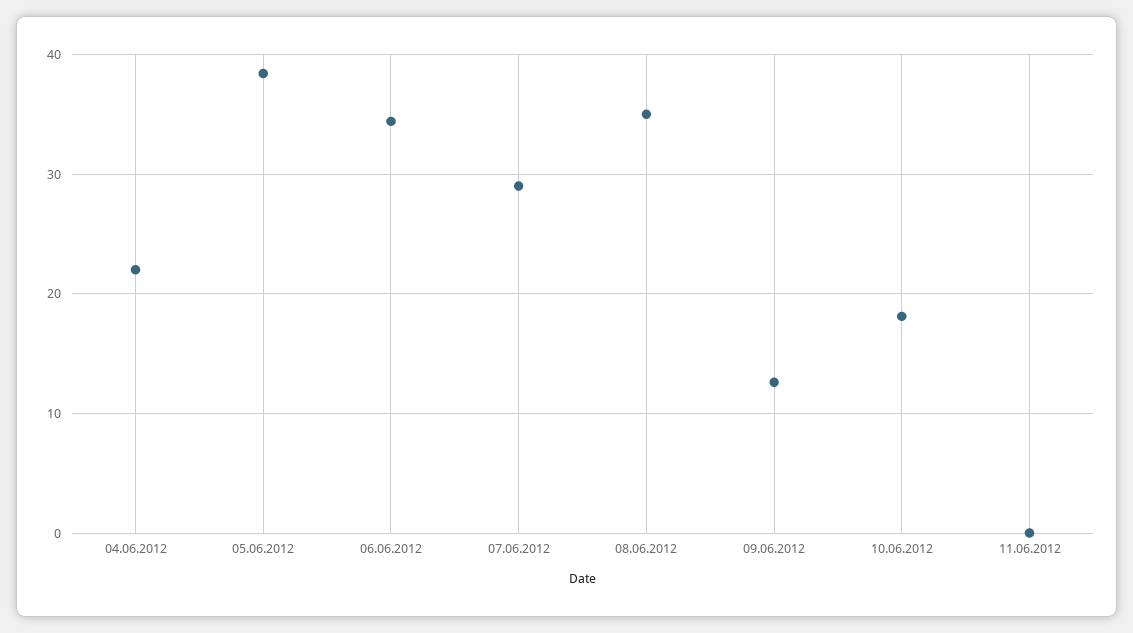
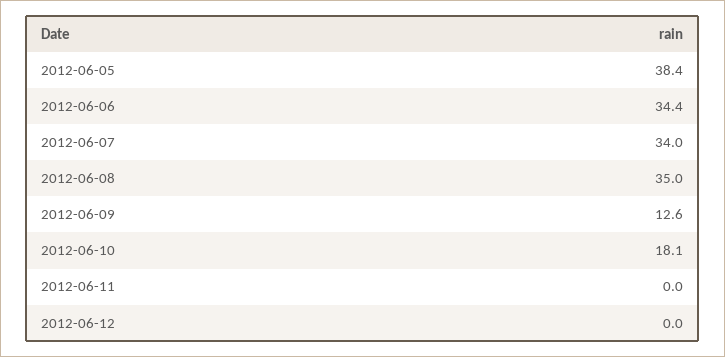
04.06.2012: 22 -> none
07.06.2012: 29 -> 34
2012-06-12: none -> 0

